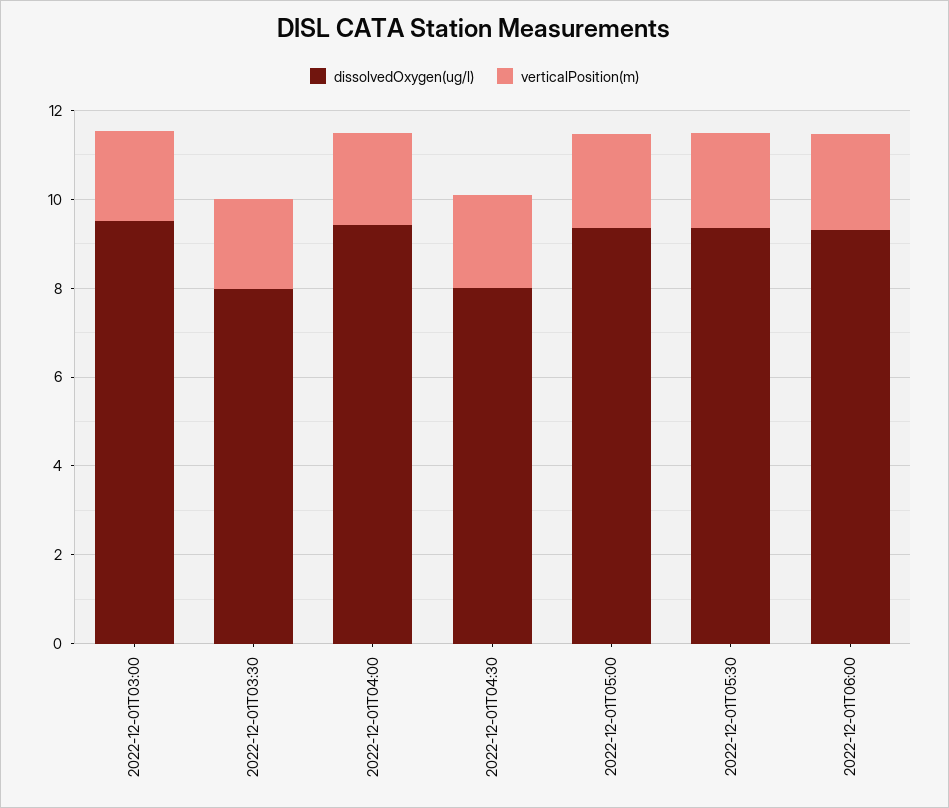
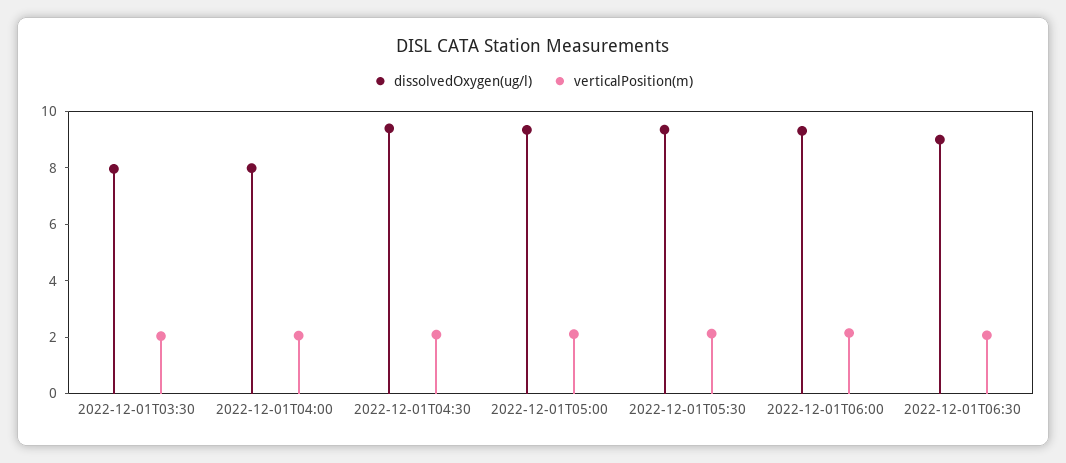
dissolvedOxygen(ug/l), 2022-12-01T03:00: 9.5 -> none
verticalPosition(m), 2022-12-01T03:00: 2 -> none
dissolvedOxygen(ug/l), 2022-12-01T04:00: 9.5 -> 8
dissolvedOxygen(ug/l), 2022-12-01T04:30: 8 -> 9.5
dissolvedOxygen(ug/l), 2022-12-01T06:30: none -> 9
verticalPosition(m), 2022-12-01T06:30: none -> 2

